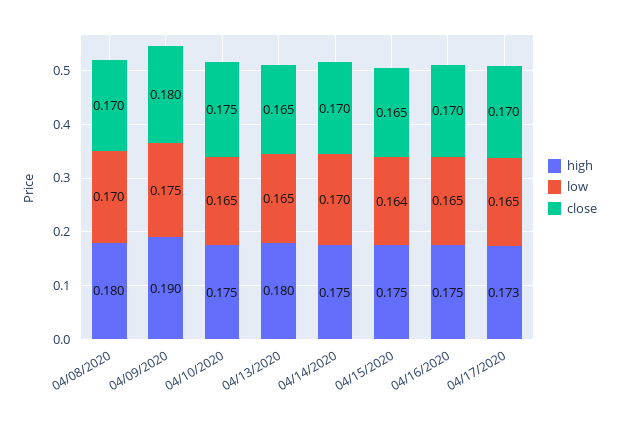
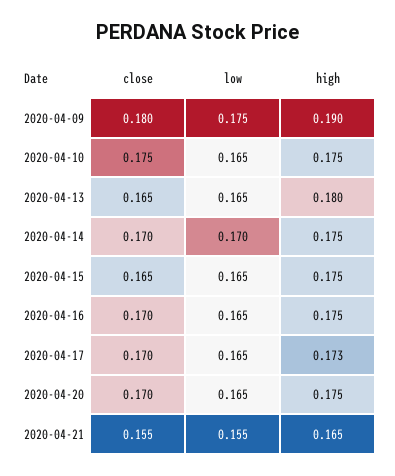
high, 04/08/2020: 0.18 -> none
low, 04/08/2020: 0.17 -> none
close, 04/08/2020: 0.17 -> none
low, 04/15/2020: 0.164 -> 0.165
close, 2020-04-20: none -> 0.17
low, 2020-04-20: none -> 0.165
high, 2020-04-20: none -> 0.175
close, 2020-04-21: none -> 0.155
low, 2020-04-21: none -> 0.155
high, 2020-04-21: none -> 0.165

